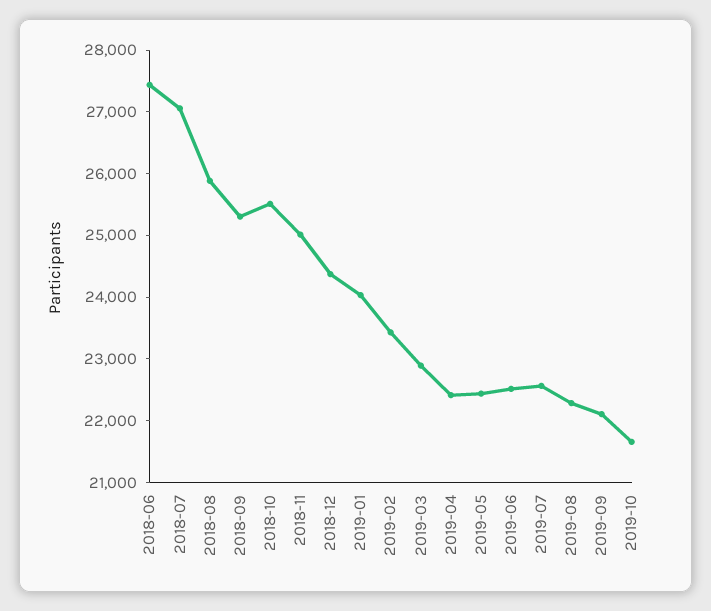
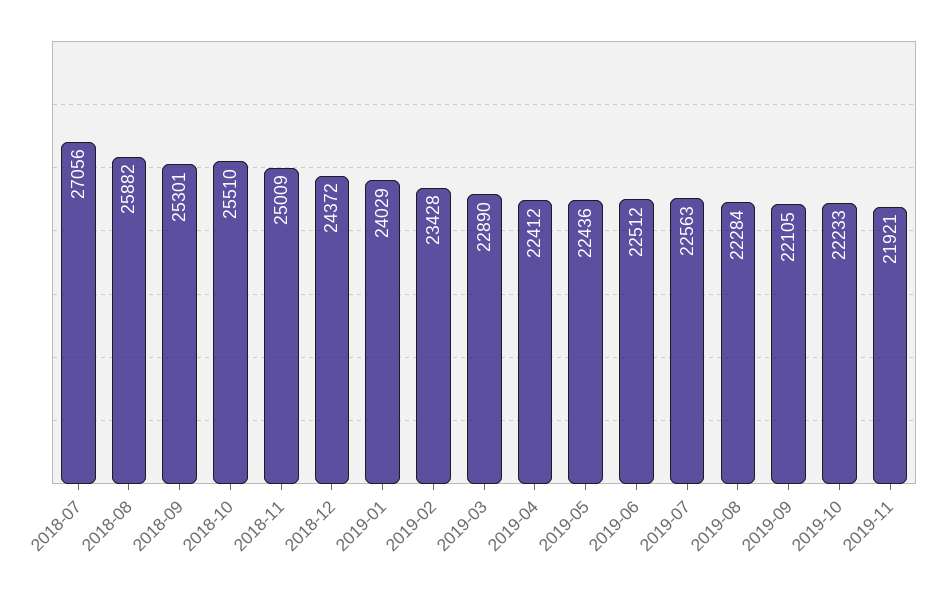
2018-06: 27400 -> none
2019-10: 21600 -> 22233
2019-11: none -> 21921

